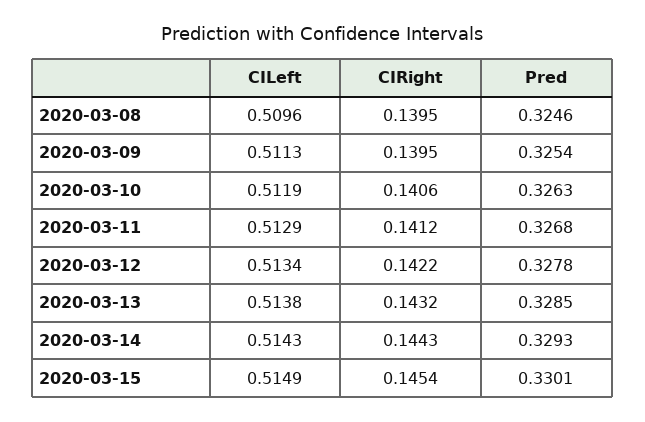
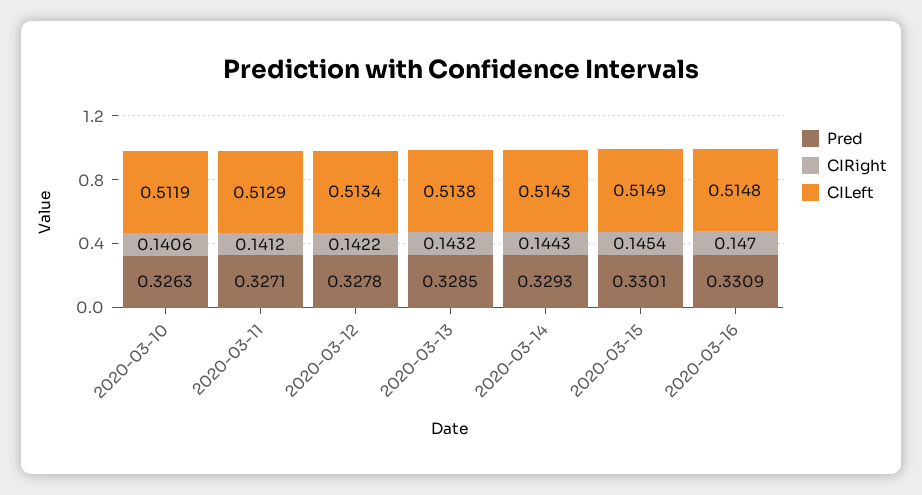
CILeft, 2020-03-08: 0.5096 -> none
CIRight, 2020-03-08: 0.1395 -> none
Pred, 2020-03-08: 0.3246 -> none
CILeft, 2020-03-09: 0.5113 -> none
CIRight, 2020-03-09: 0.1395 -> none
Pred, 2020-03-09: 0.3254 -> none
Pred, 2020-03-11: 0.3268 -> 0.3271
Pred, 2020-03-16: none -> 0.3309
CIRight, 2020-03-16: none -> 0.147
CILeft, 2020-03-16: none -> 0.5148

